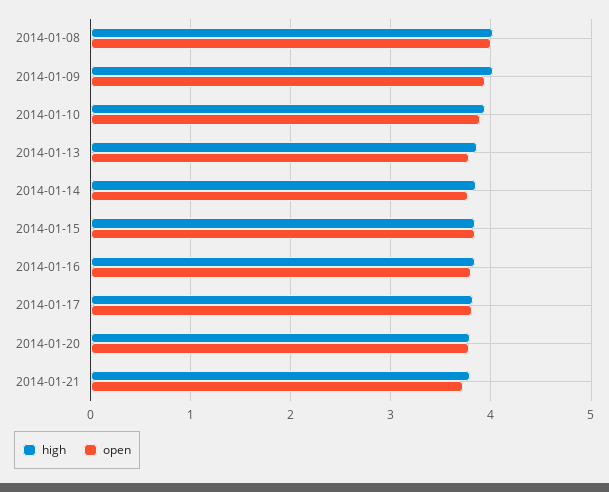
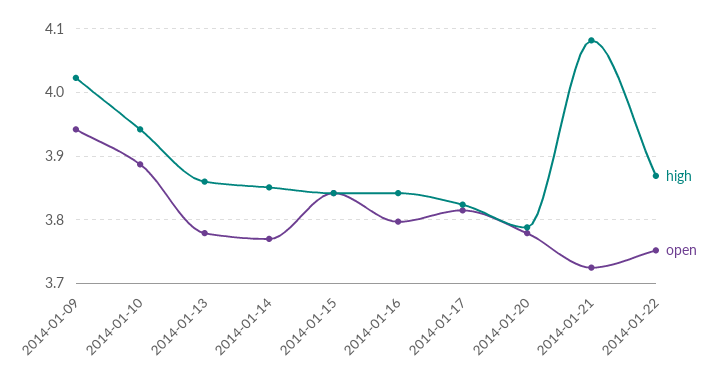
high, 2014-01-08: 4 -> none
open, 2014-01-08: 4 -> none
high, 2014-01-21: 3.8 -> 4.08
high, 2014-01-22: none -> 3.87
open, 2014-01-22: none -> 3.75

